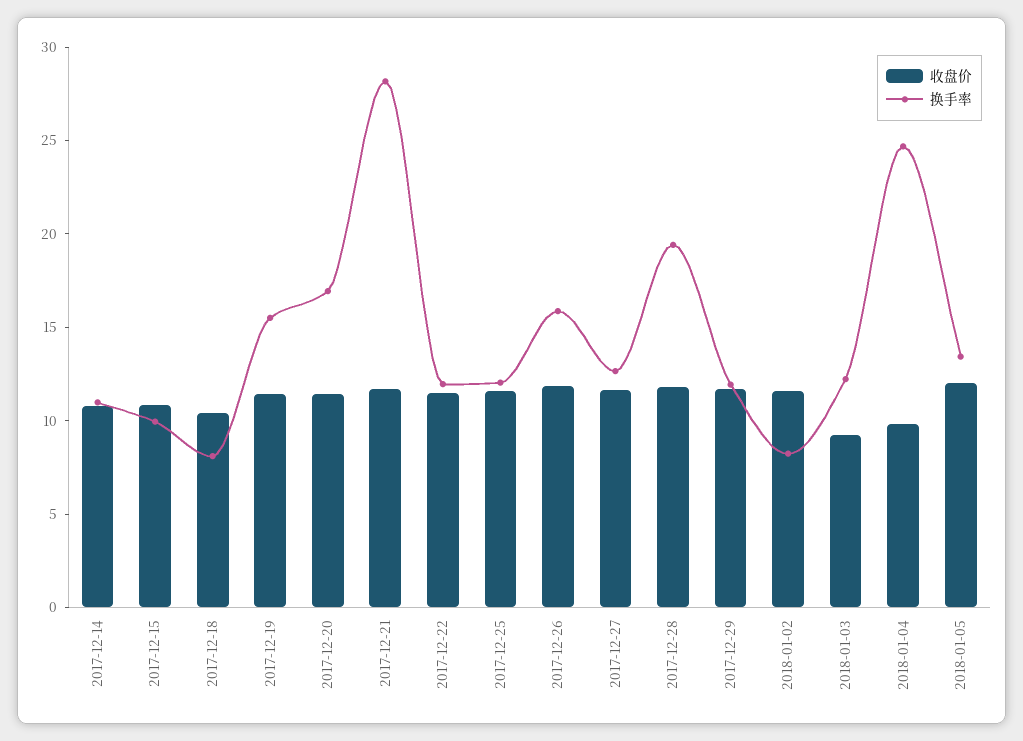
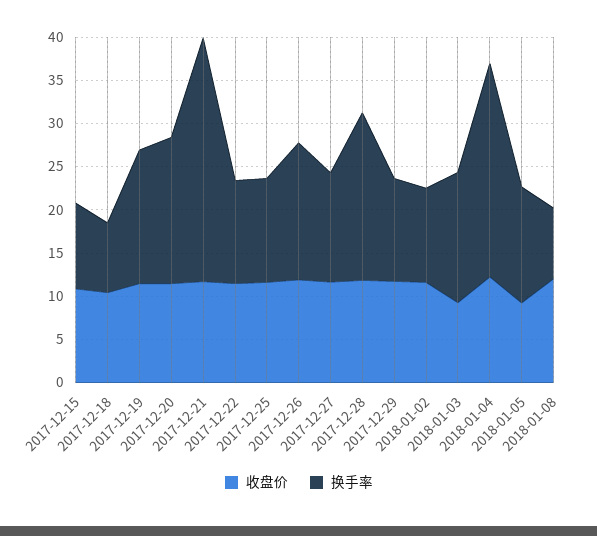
收盘价, 2017-12-14: 11 -> none
换手率, 2017-12-14: 11 -> none
换手率, 2018-01-02: 8 -> 11
换手率, 2018-01-03: 12 -> 15
收盘价, 2018-01-04: 10 -> 12
收盘价, 2018-01-05: 12 -> 9
收盘价, 2018-01-08: none -> 12
换手率, 2018-01-08: none -> 8

